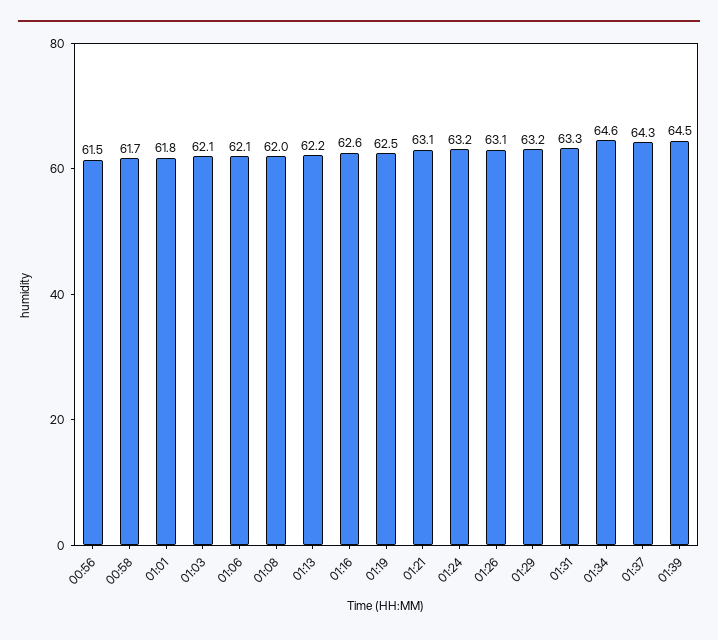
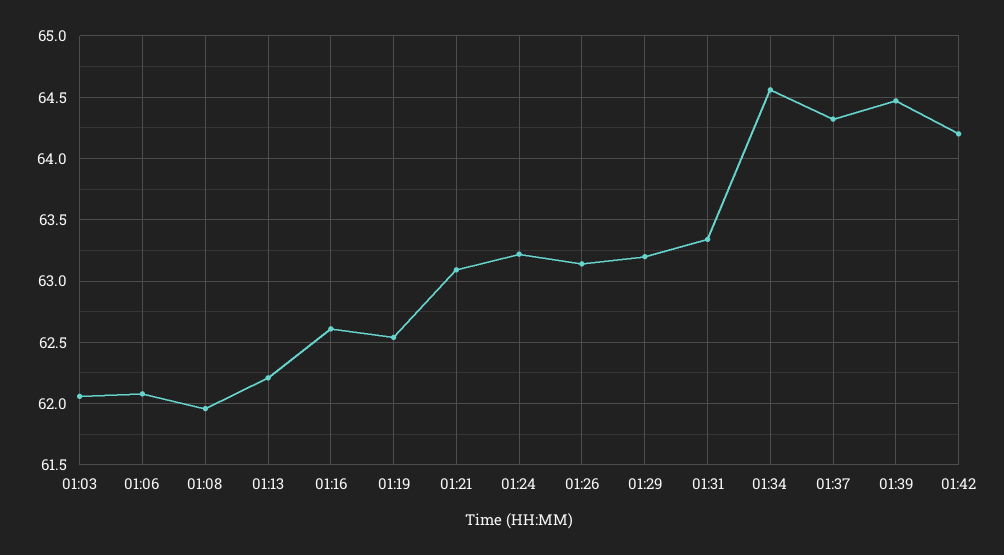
00:56: 61.5 -> none
00:58: 61.7 -> none
01:01: 61.8 -> none
01:42: none -> 64.2

